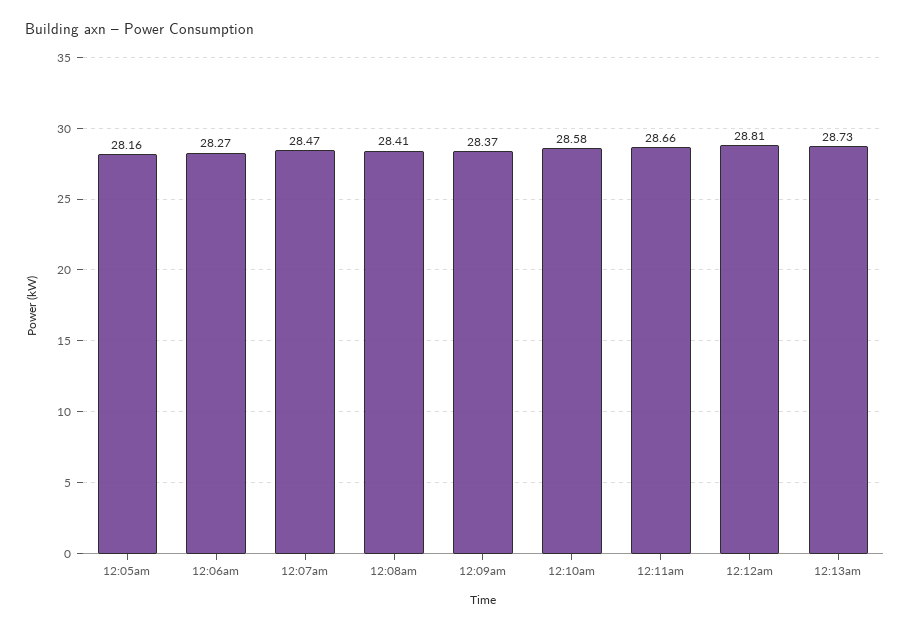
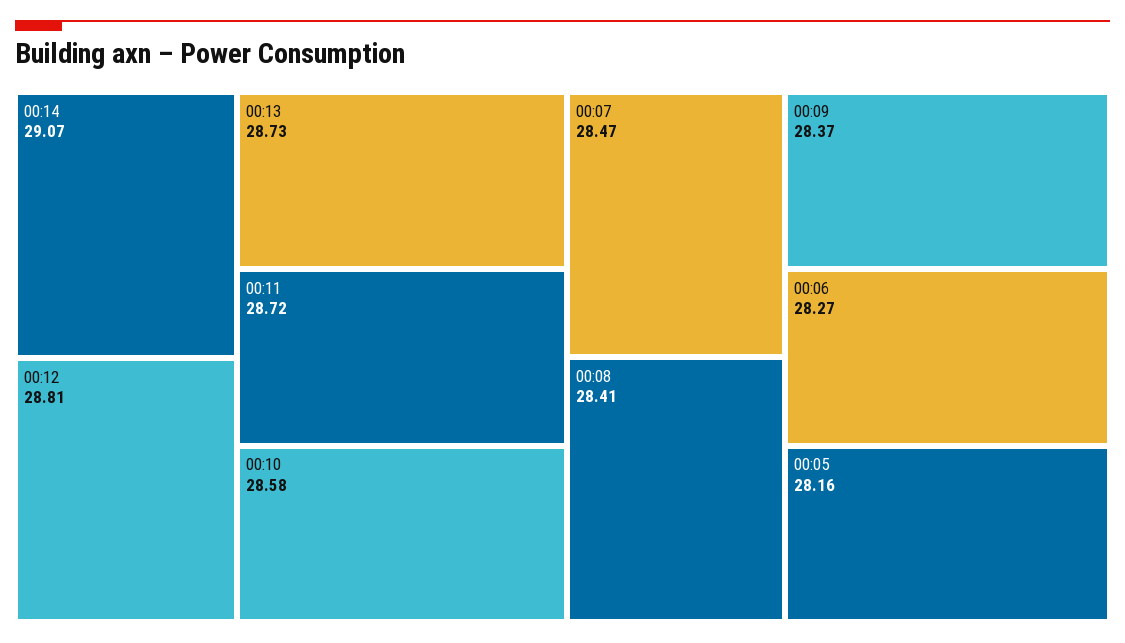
12:11am: 28.66 -> 28.72
00:14: none -> 29.07

